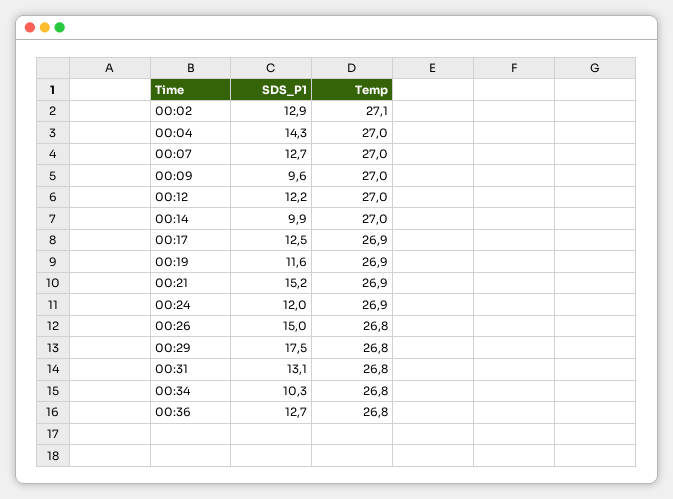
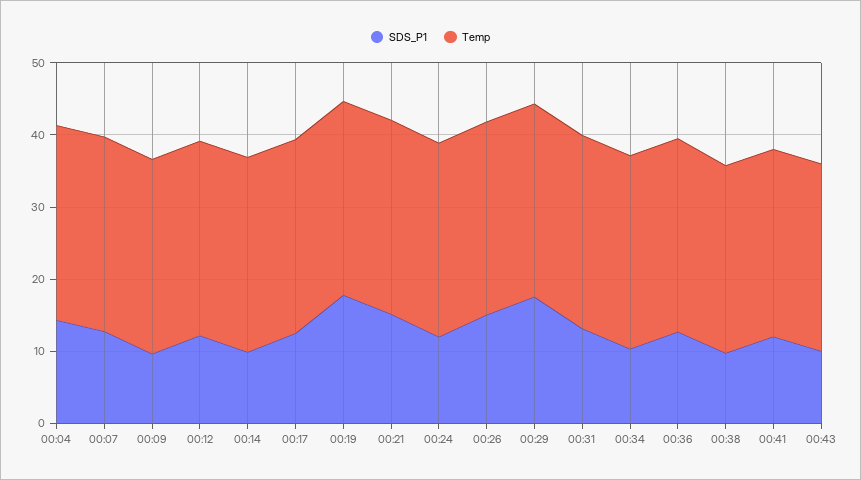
SDS_P1, 00:02: 12.9 -> none
Temp, 00:02: 27.1 -> none
SDS_P1, 00:19: 11.6 -> 18
SDS_P1, 00:38: none -> 10
Temp, 00:38: none -> 26
SDS_P1, 00:41: none -> 12
Temp, 00:41: none -> 26
SDS_P1, 00:43: none -> 10
Temp, 00:43: none -> 26

